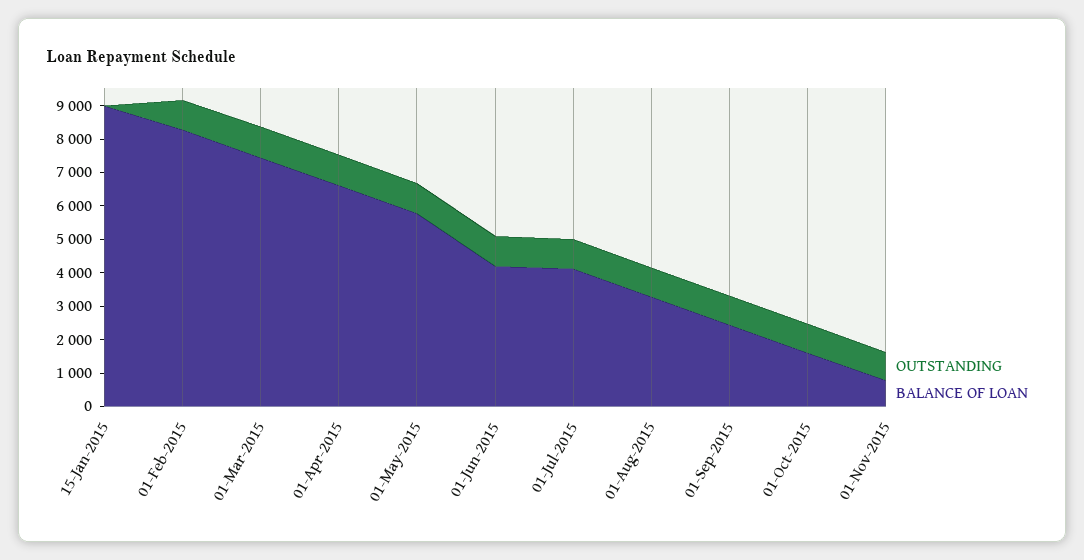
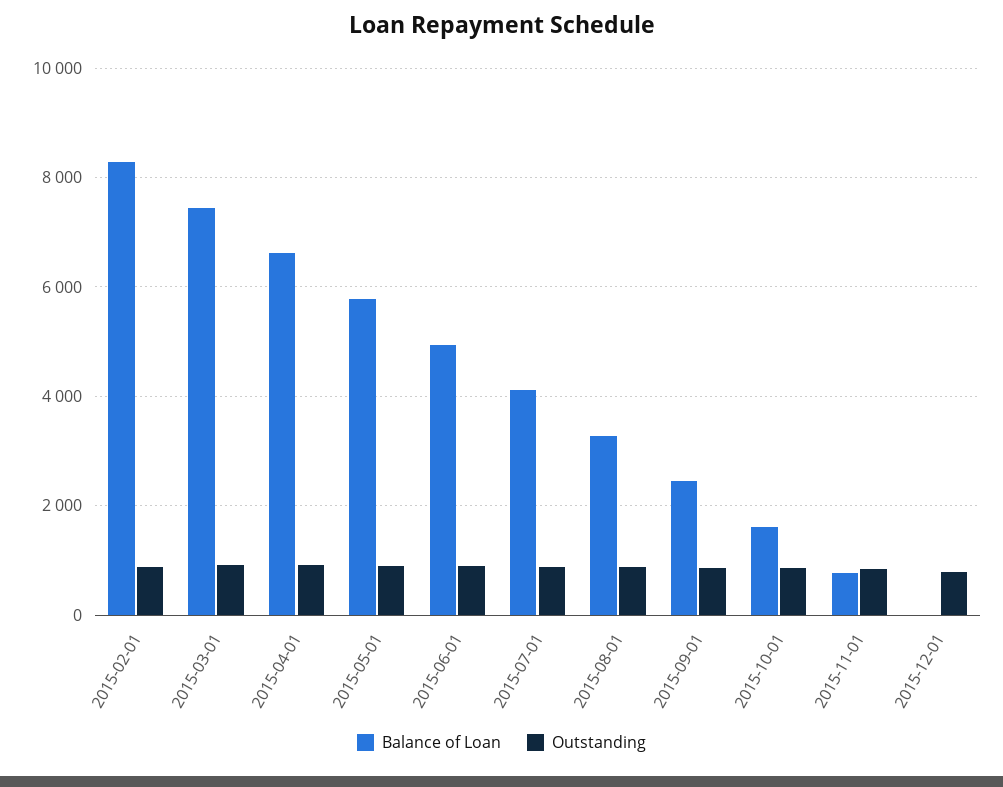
OUTSTANDING, 15-Jan-2015: 0 -> none
BALANCE OF LOAN, 15-Jan-2015: 9000 -> none
BALANCE OF LOAN, 01-Jun-2015: 4250 -> 5000
BALANCE OF LOAN, 2015-12-01: none -> 0
OUTSTANDING, 2015-12-01: none -> 800

